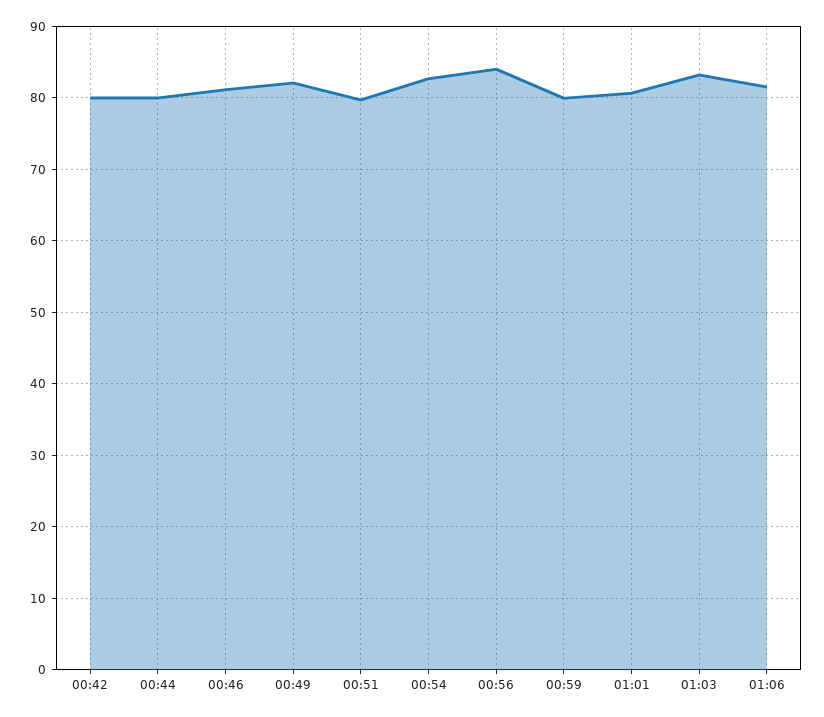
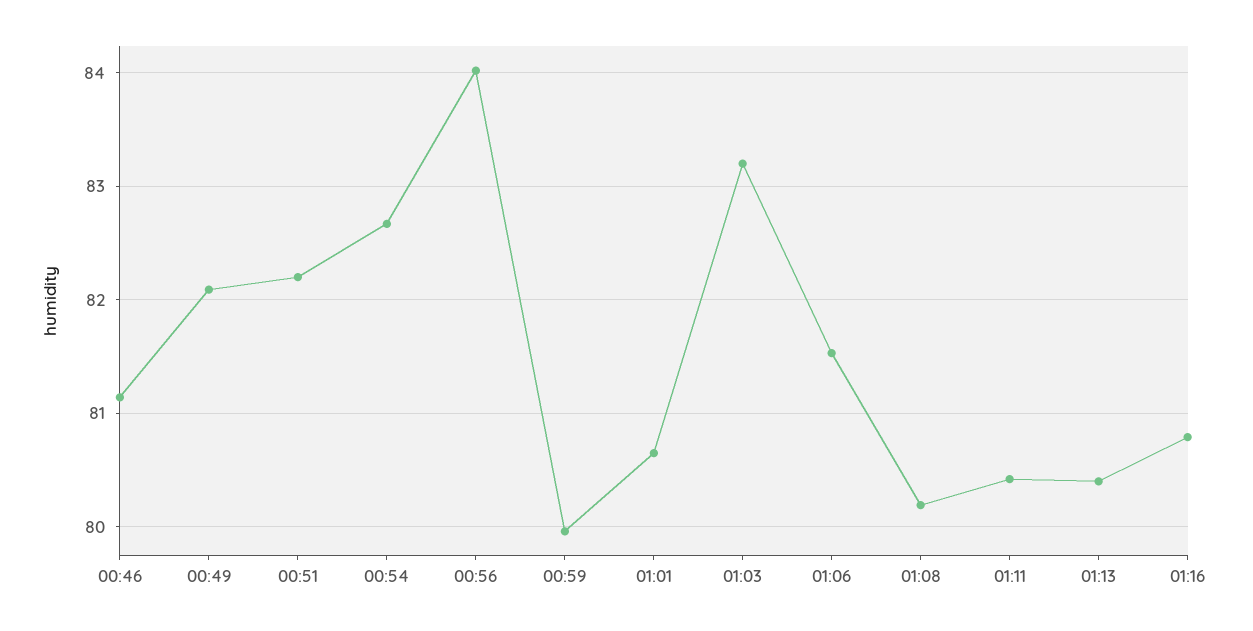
00:42: 80 -> none
00:44: 80 -> none
00:51: 80 -> 82.2
01:08: none -> 80.2
01:11: none -> 80.4
01:13: none -> 80.4
01:16: none -> 80.8

